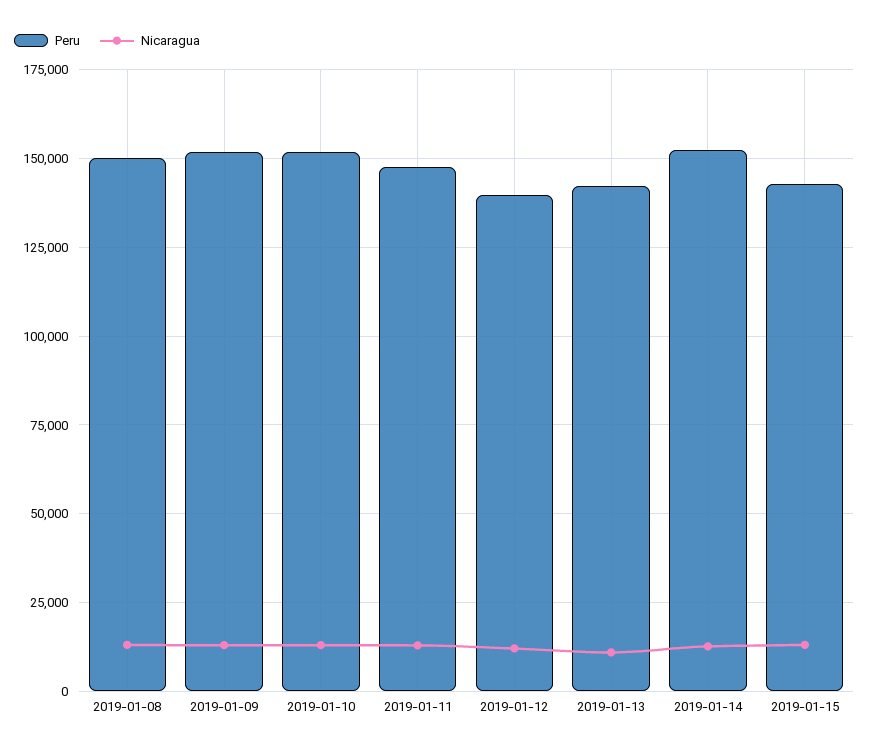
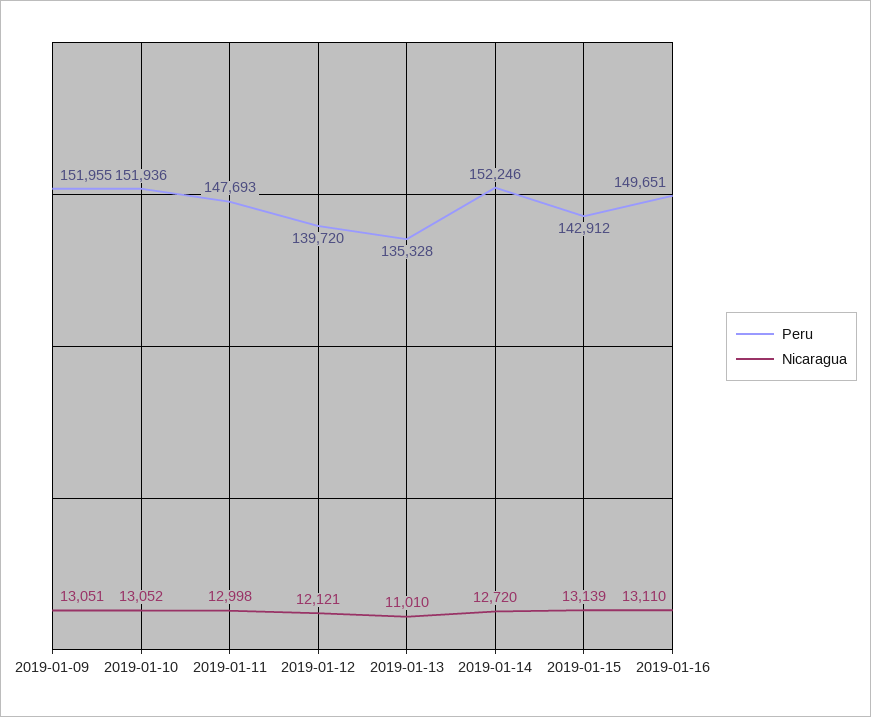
Peru, 2019-01-08: 150000 -> none
Nicaragua, 2019-01-08: 12500 -> none
Peru, 2019-01-13: 142500 -> 135328
Peru, 2019-01-16: none -> 149651
Nicaragua, 2019-01-16: none -> 13110

